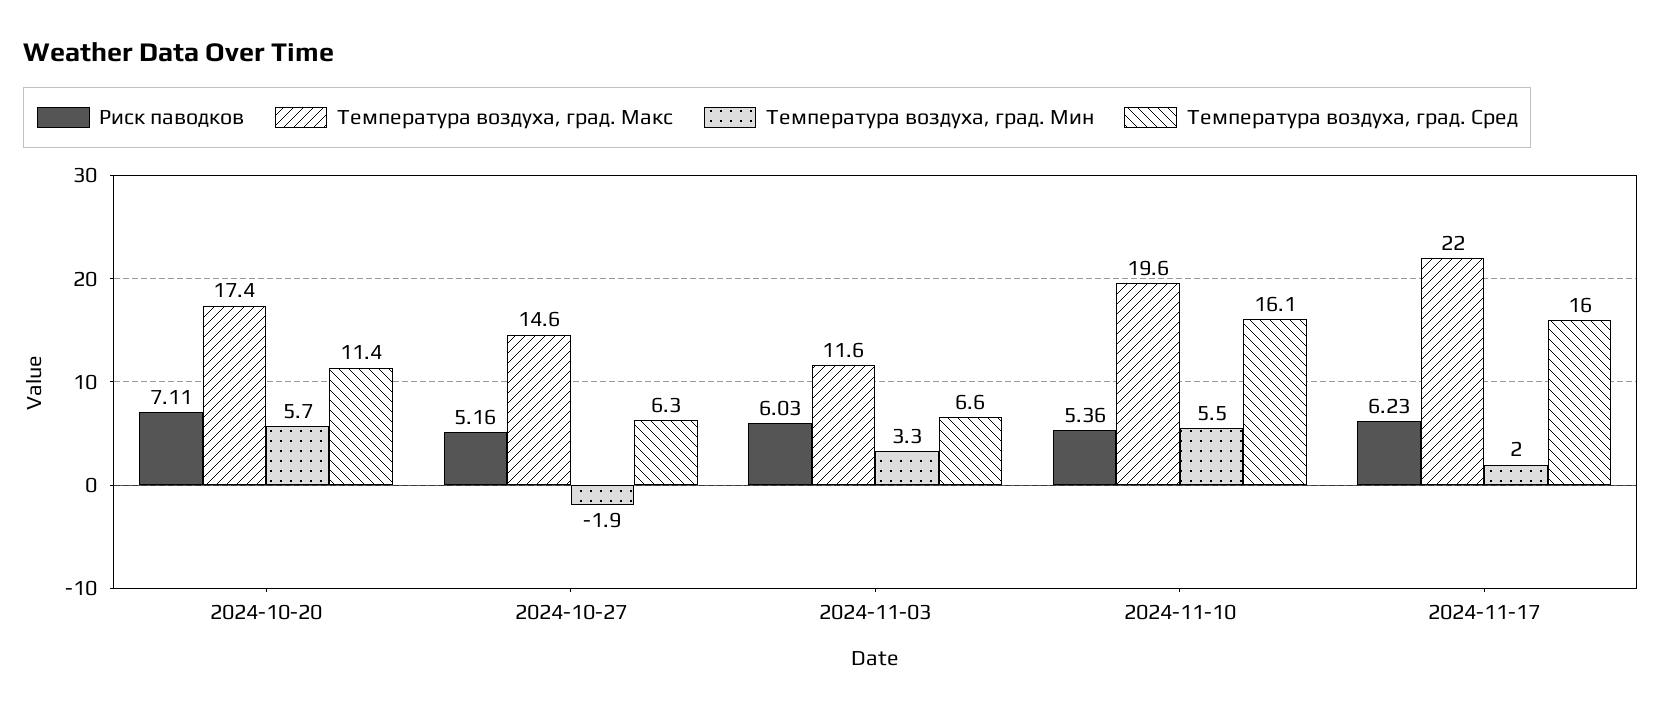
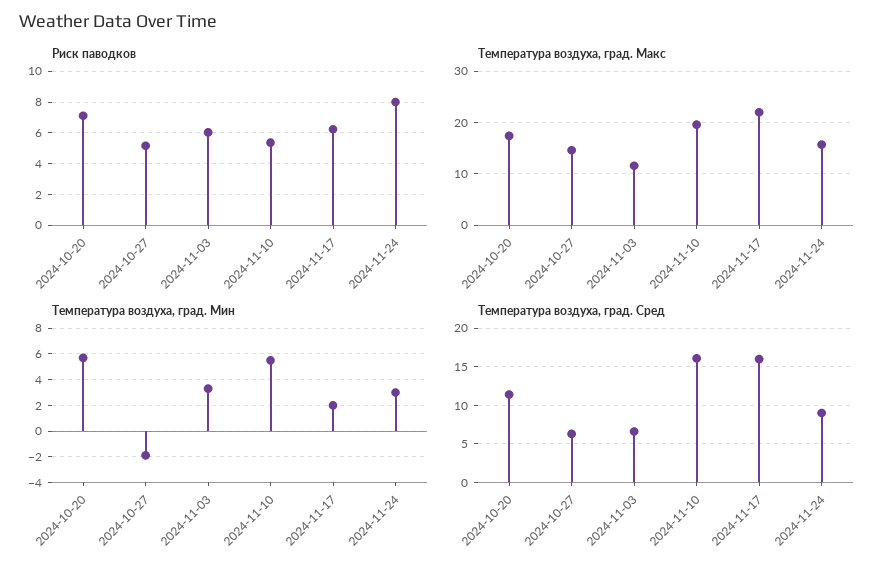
Риск паводков, 2024-11-24: none -> 8
Температура воздуха, град. Макс, 2024-11-24: none -> 16
Температура воздуха, град. Мин, 2024-11-24: none -> 3
Температура воздуха, град. Сред, 2024-11-24: none -> 9

